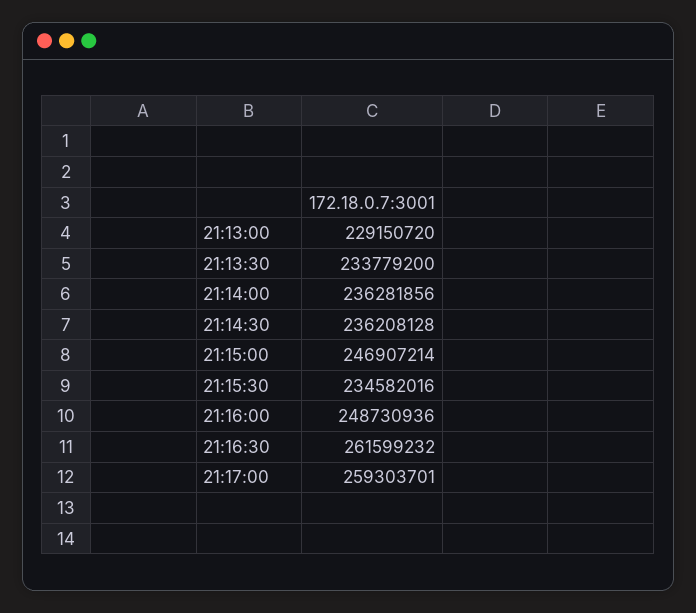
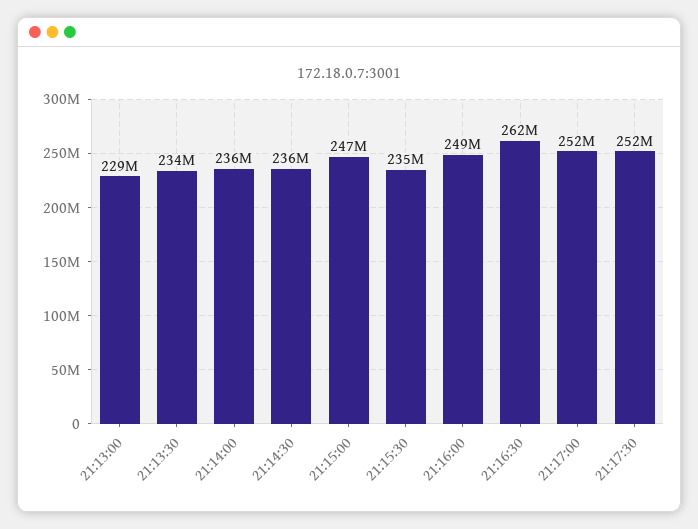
21:17:00: 259303701 -> 252000000
21:17:30: none -> 252000000

